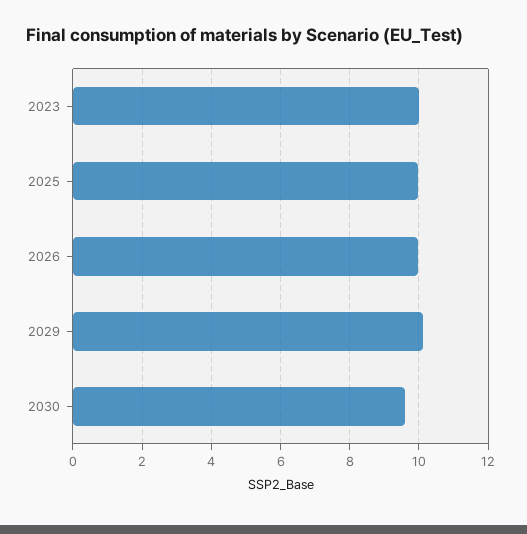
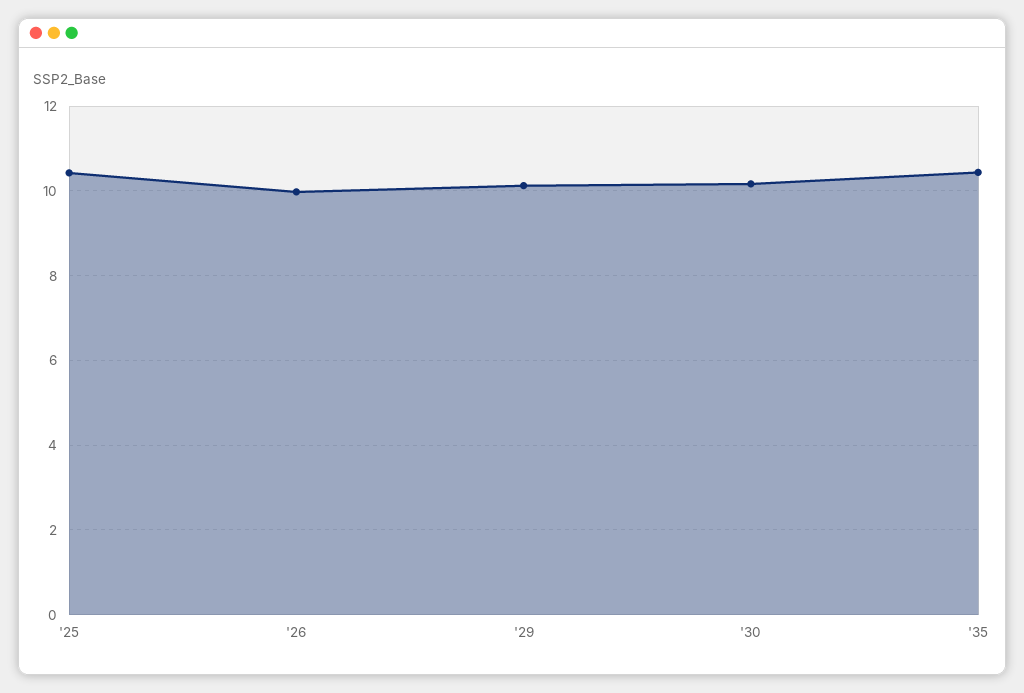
2023: 10 -> none
2025: 10 -> 10.4
2030: 9.6 -> 10.2
'35: none -> 10.4

